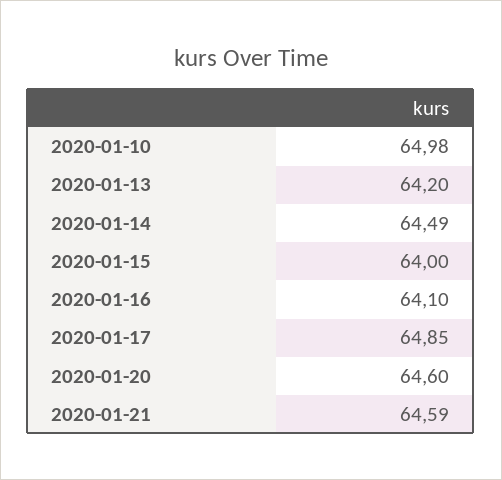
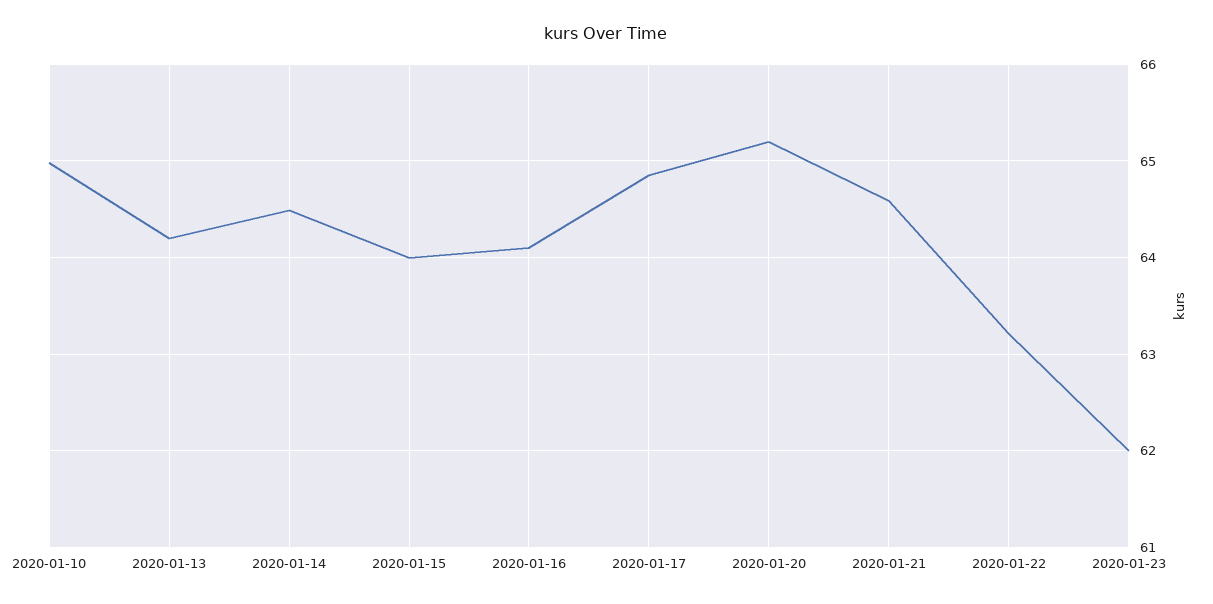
2020-01-20: 64.6 -> 65.2
2020-01-22: none -> 63.2
2020-01-23: none -> 62

